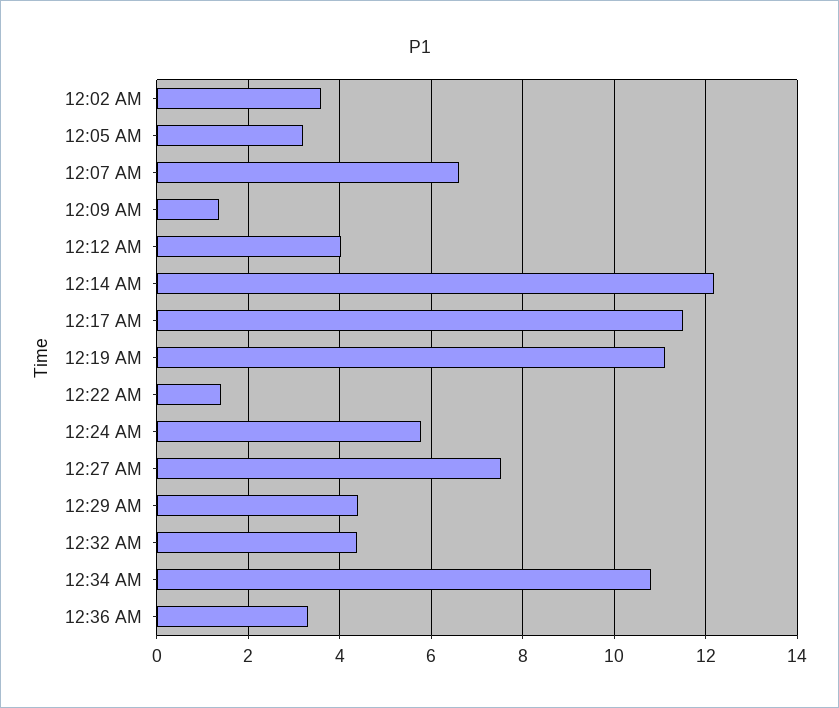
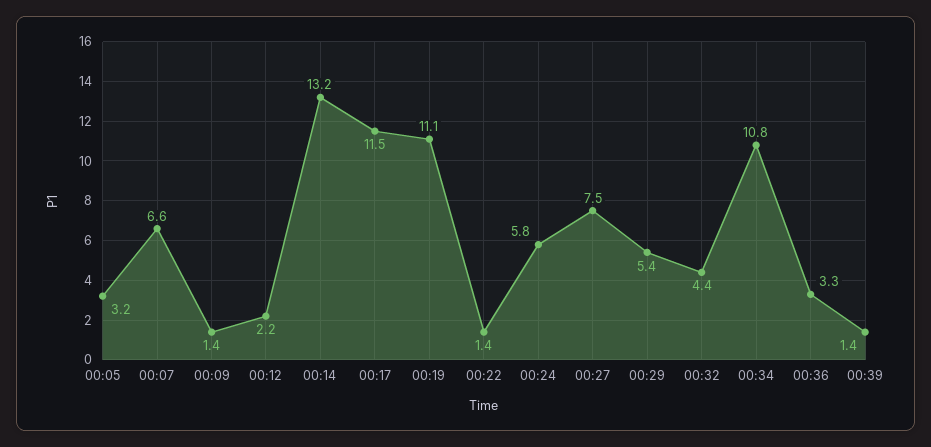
12:02 AM: 3.6 -> none
12:12 AM: 4 -> 2.2
12:14 AM: 12.2 -> 13.2
12:29 AM: 4.4 -> 5.4
00:39: none -> 1.4

